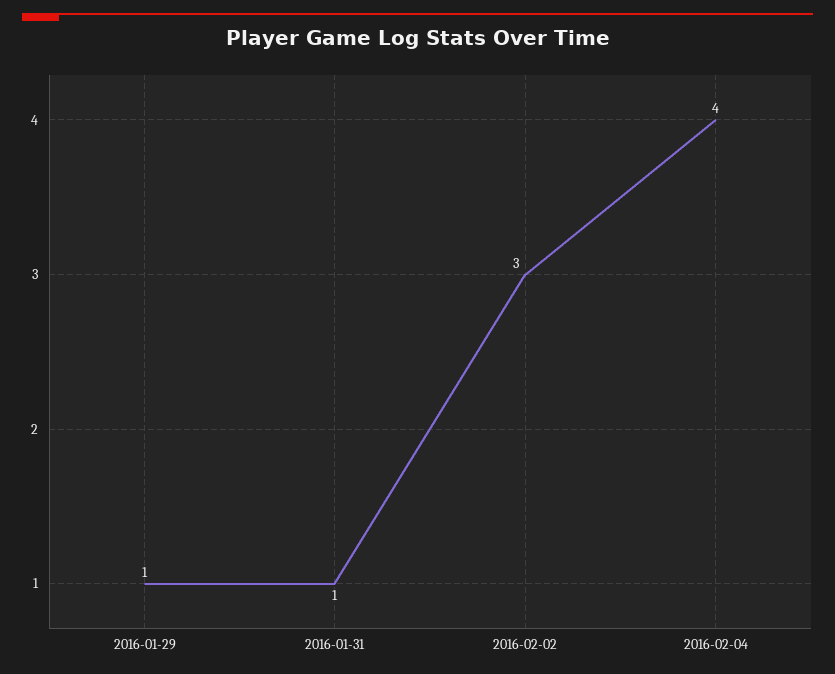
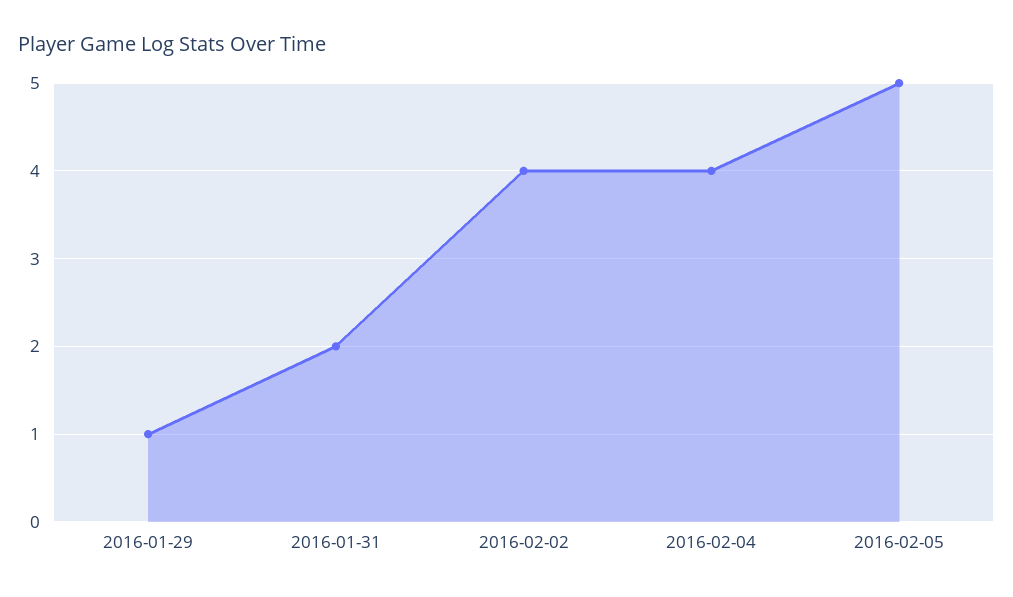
2016-01-31: 1 -> 2
2016-02-02: 3 -> 4
2016-02-05: none -> 5

